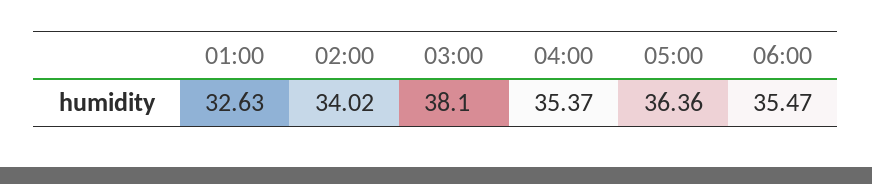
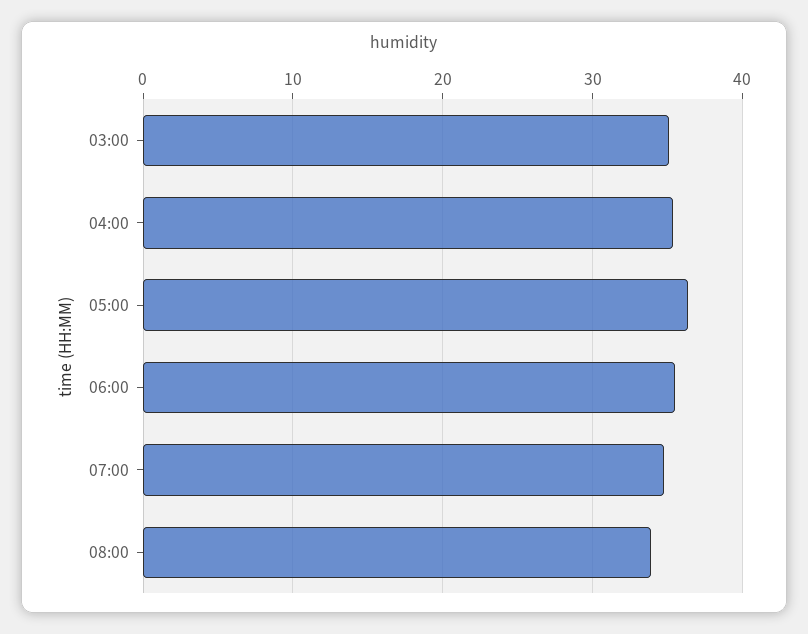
01:00: 32.63 -> none
02:00: 34.02 -> none
03:00: 38.1 -> 35
07:00: none -> 35
08:00: none -> 34

